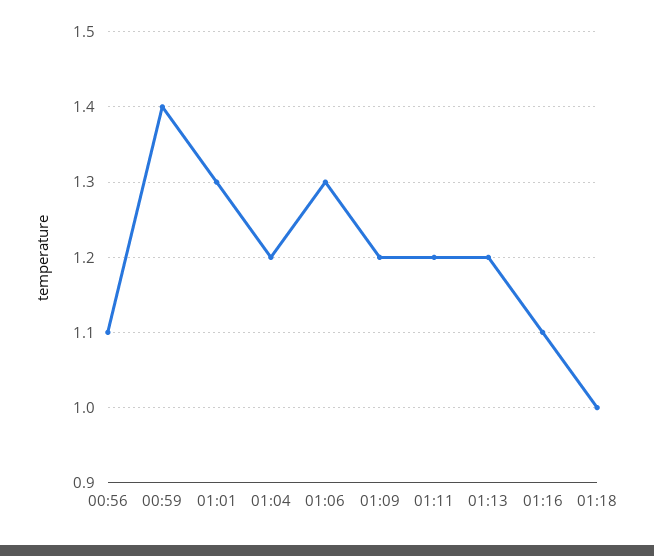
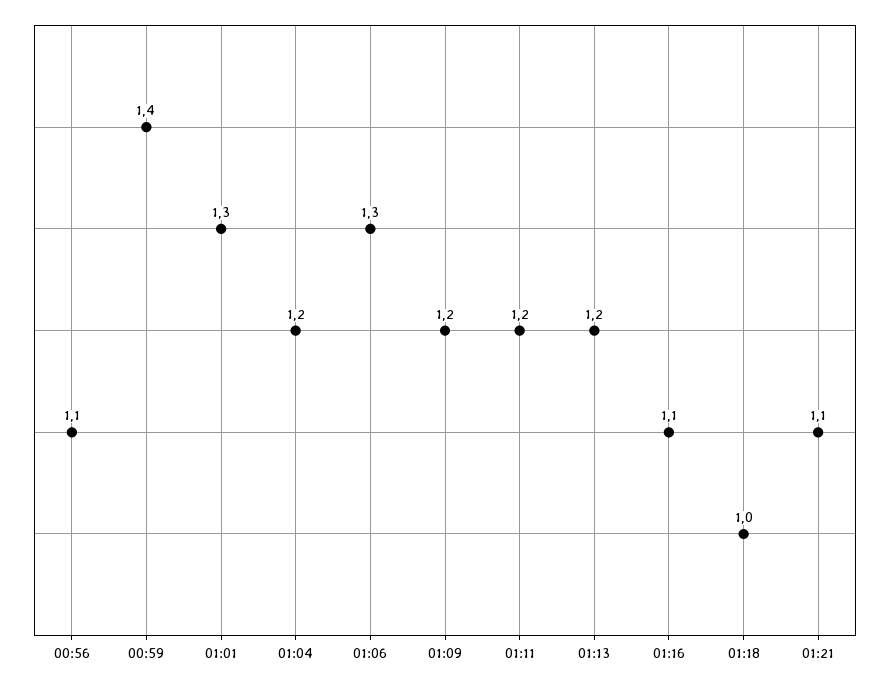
01:21: none -> 1.1

